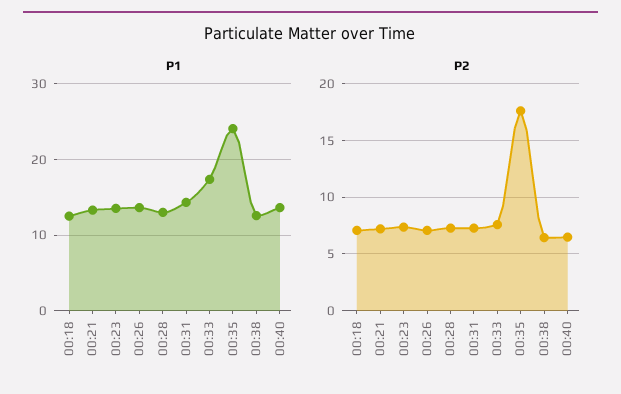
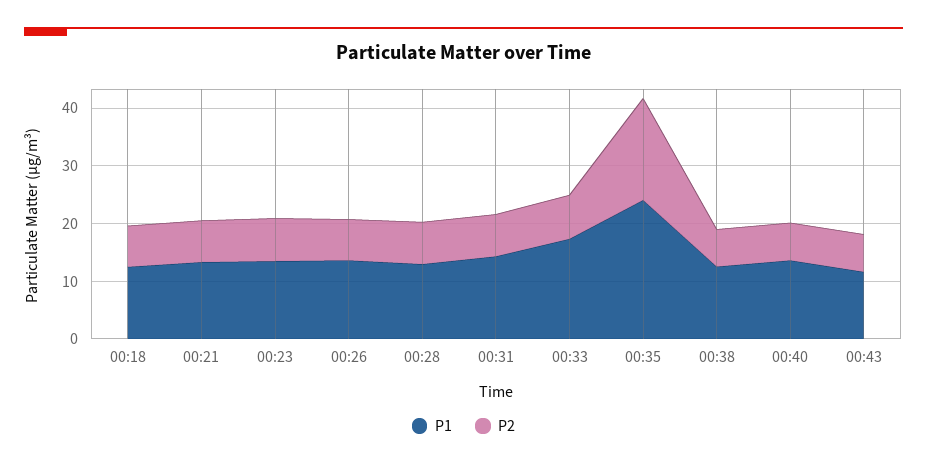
P1, 00:43: none -> 12
P2, 00:43: none -> 6

